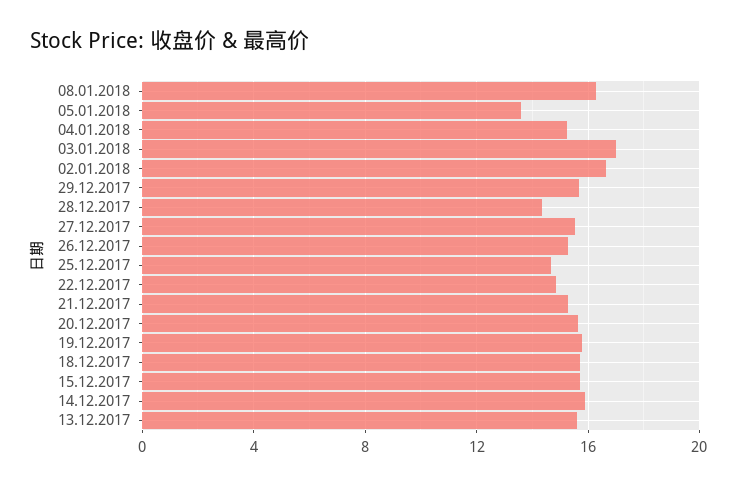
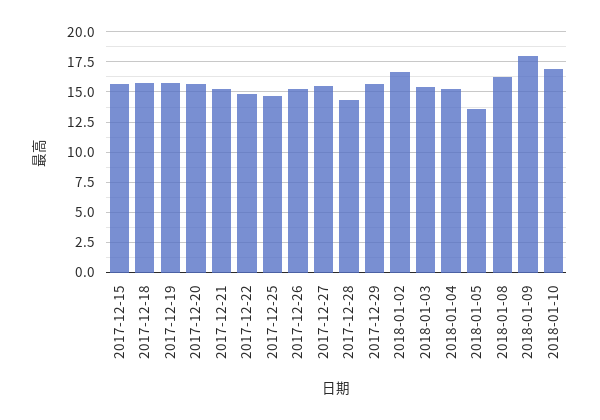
03.01.2018: 17 -> 15.5
14.12.2017: 16 -> none
13.12.2017: 15.5 -> none
2018-01-09: none -> 18
2018-01-10: none -> 17

